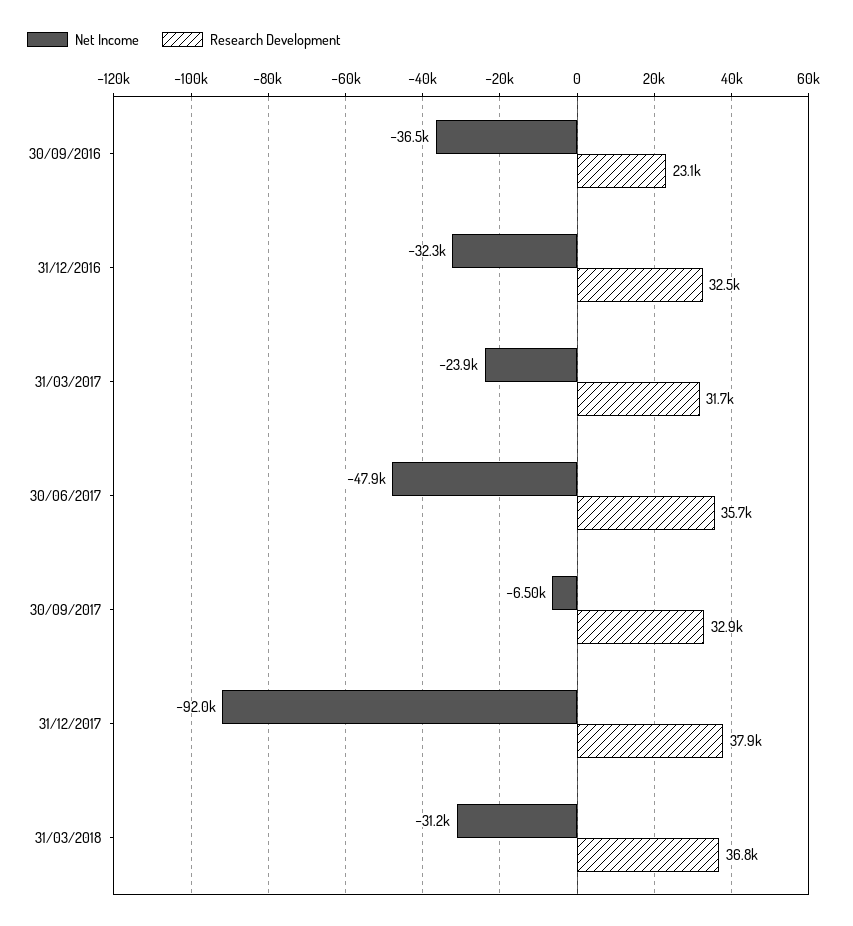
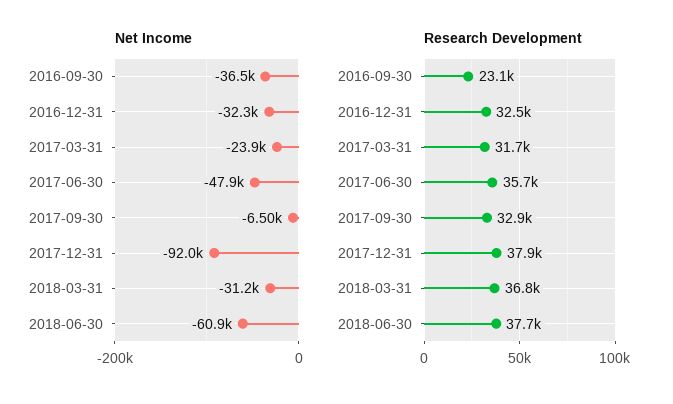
Net Income, 2018-06-30: none -> -60900
Research Development, 2018-06-30: none -> 37700

